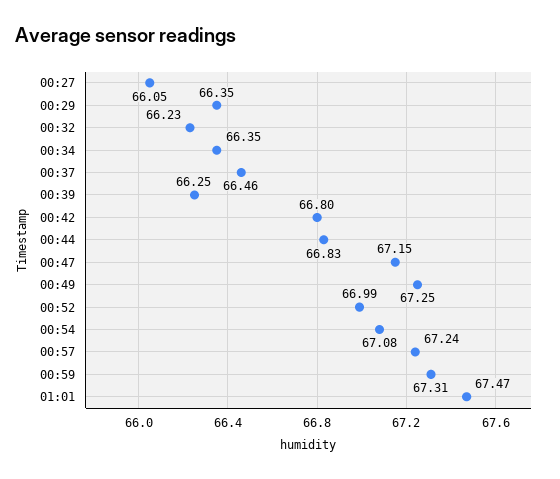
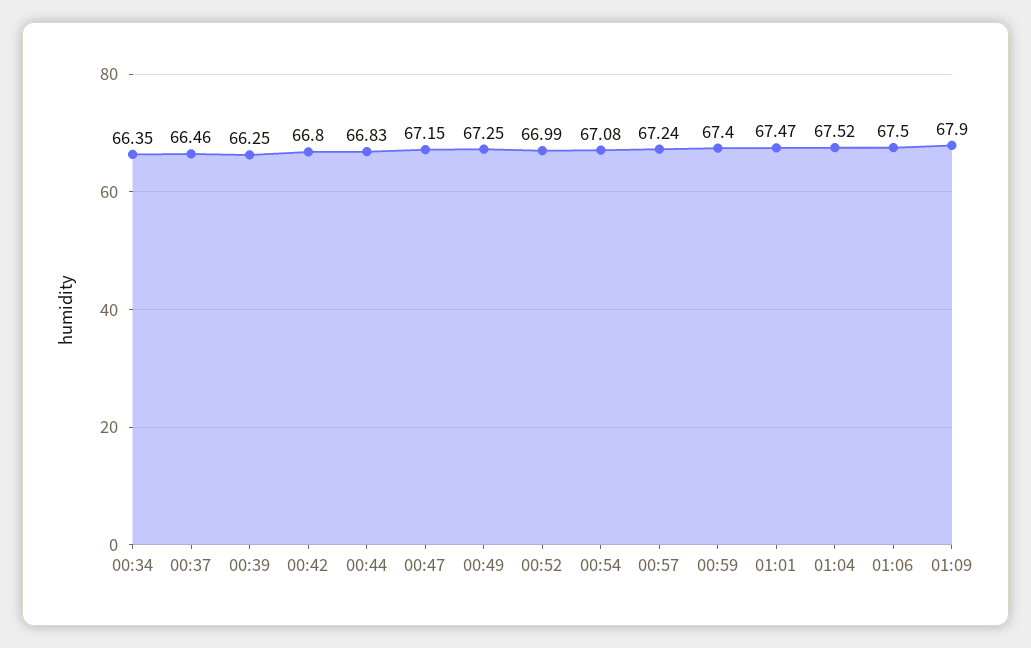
00:27: 66.05 -> none
00:29: 66.35 -> none
00:32: 66.23 -> none
00:59: 67.31 -> 67.4
01:04: none -> 67.52
01:06: none -> 67.5
01:09: none -> 67.9

